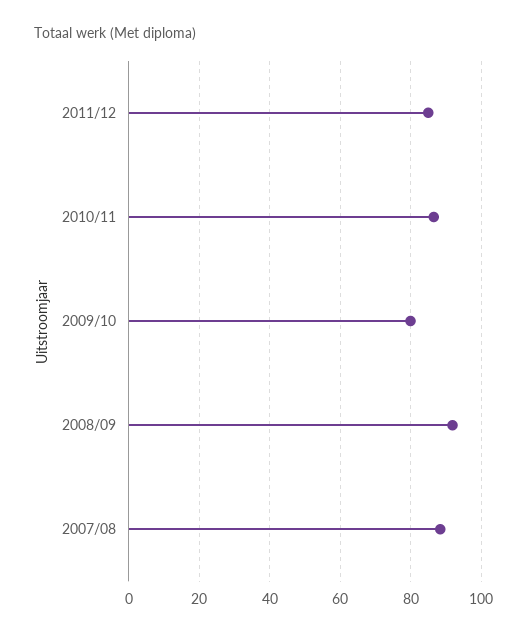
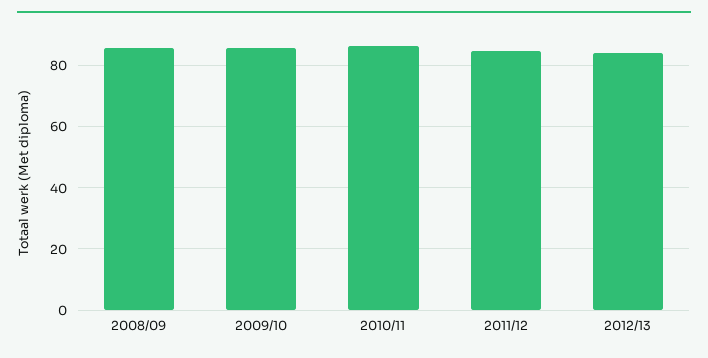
2009/10: 80 -> 86
2008/09: 92 -> 86
2007/08: 88 -> none
2012/13: none -> 84

